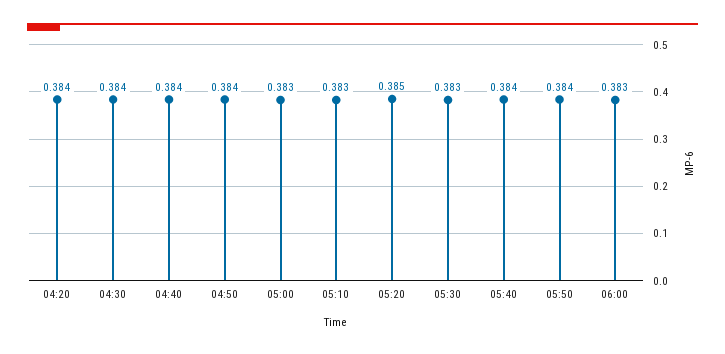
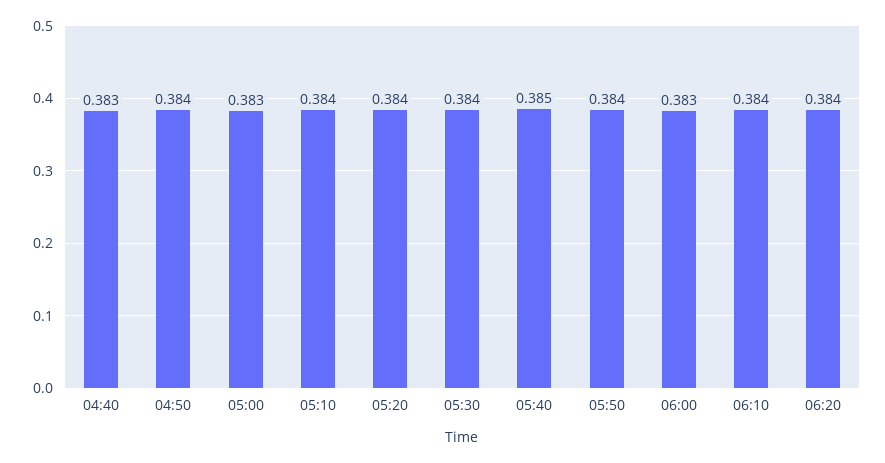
04:20: 0.384 -> none
04:30: 0.384 -> none
04:40: 0.384 -> 0.383
05:10: 0.383 -> 0.384
05:20: 0.385 -> 0.384
05:30: 0.383 -> 0.384
05:40: 0.384 -> 0.385
06:10: none -> 0.384
06:20: none -> 0.384

